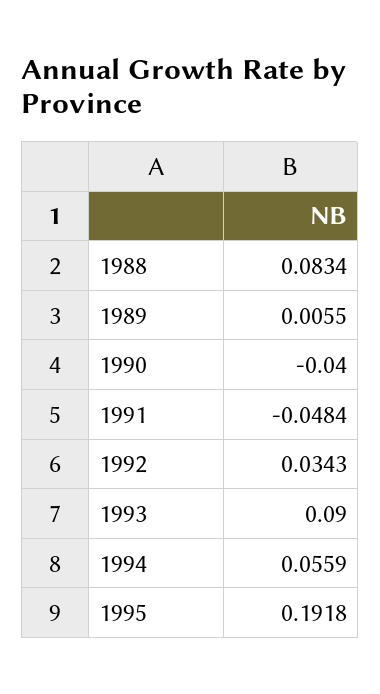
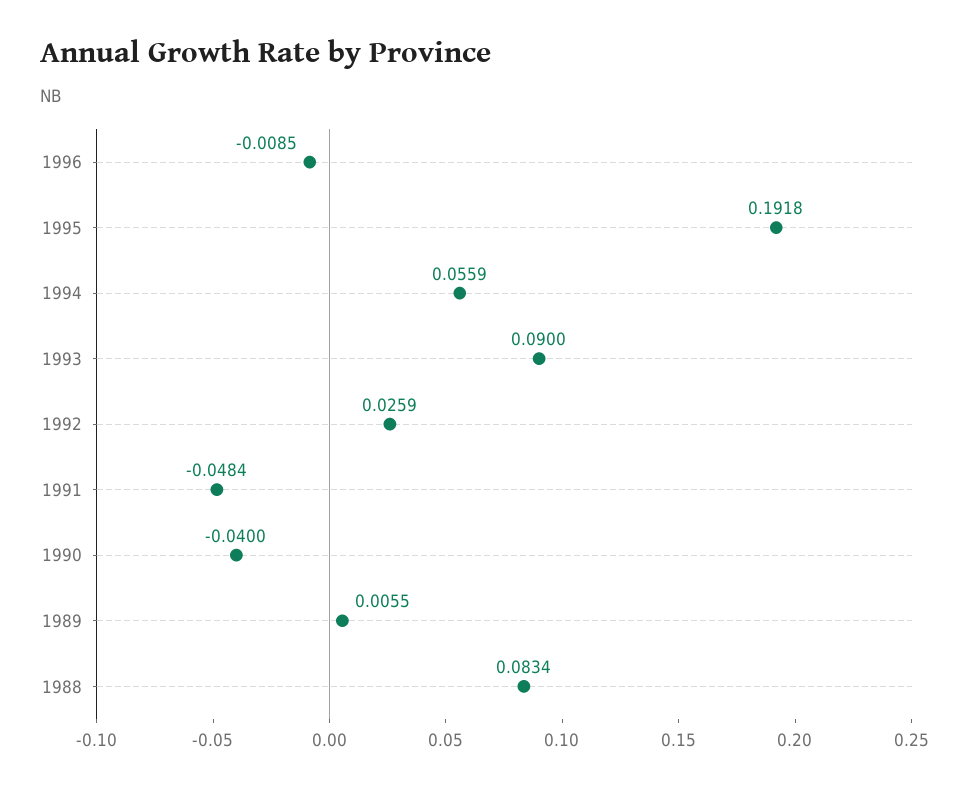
1992: 0.0343 -> 0.0259
1996: none -> -0.0085

